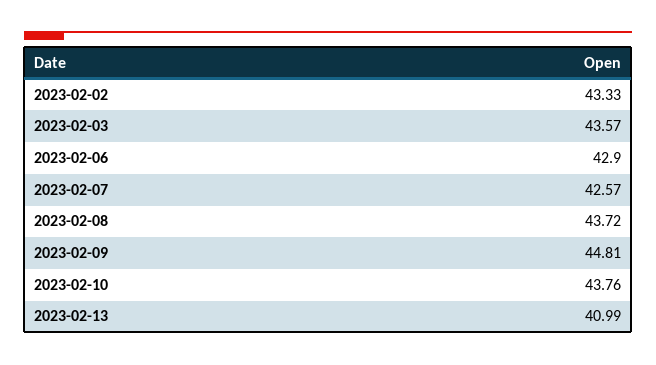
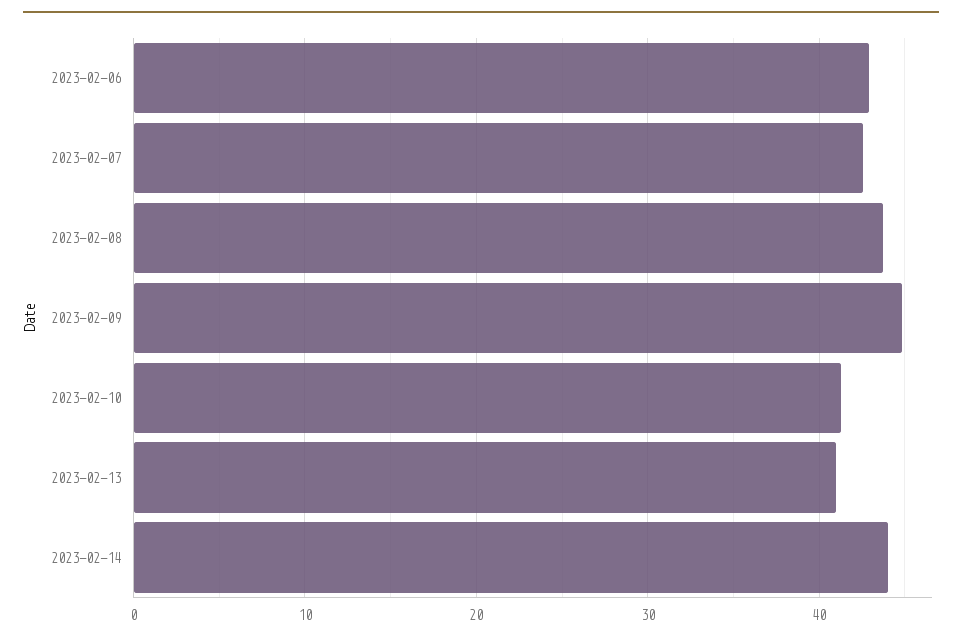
2023-02-02: 43.33 -> none
2023-02-03: 43.57 -> none
2023-02-10: 43.76 -> 41
2023-02-14: none -> 44

